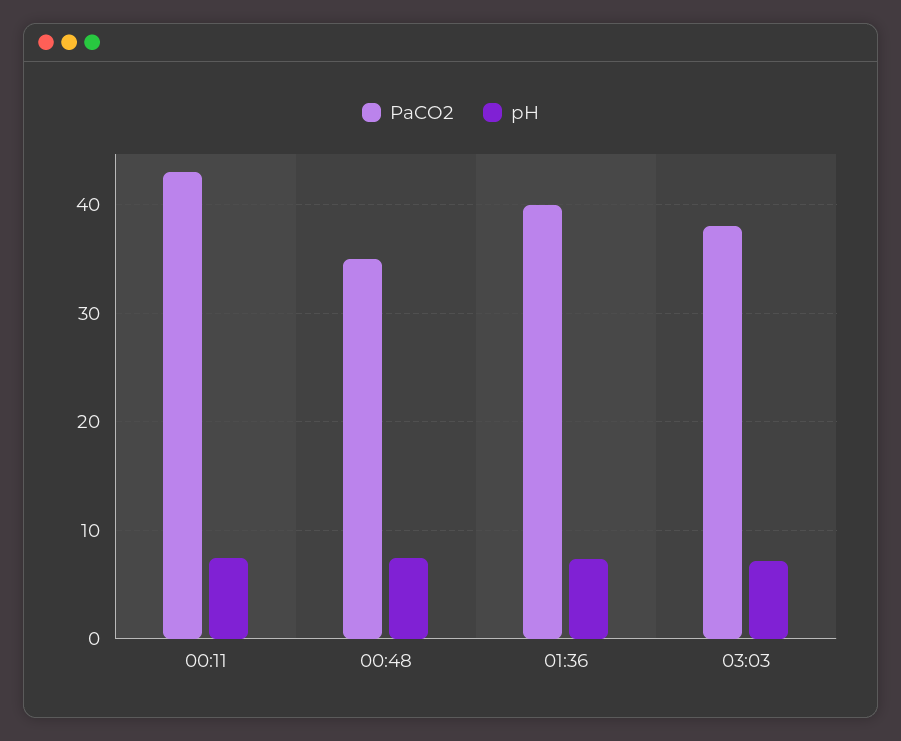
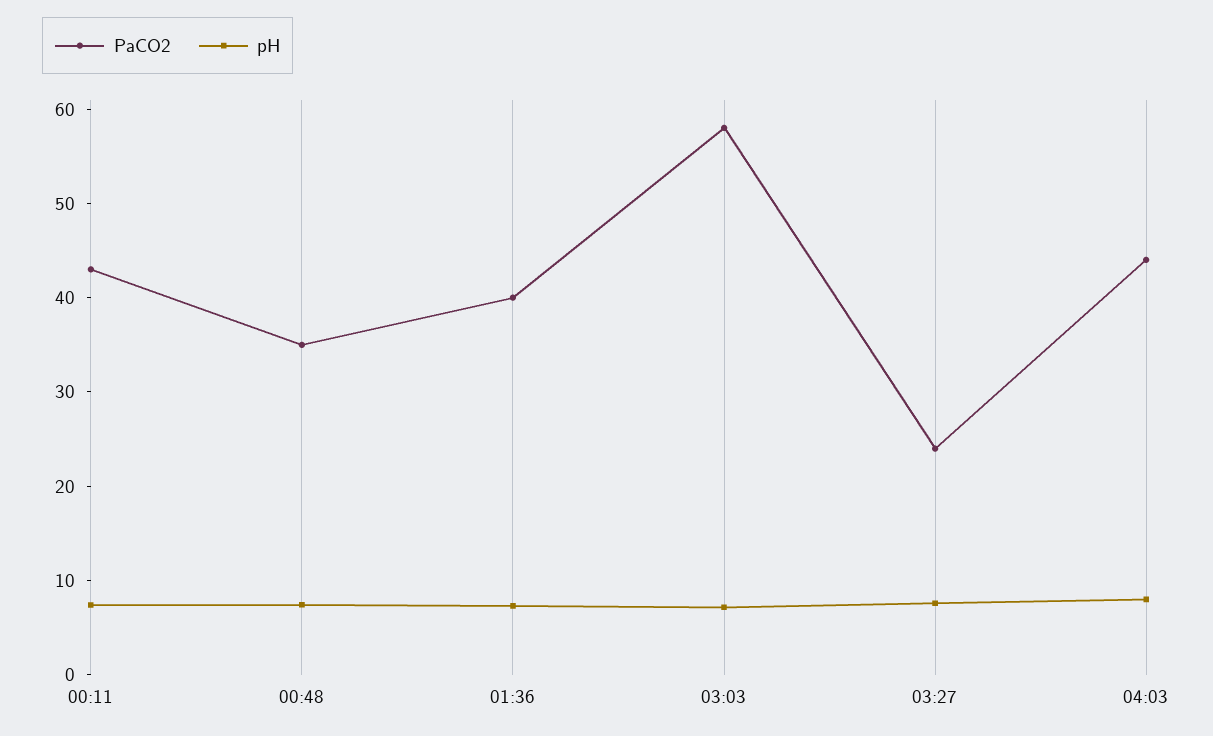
PaCO2, 03:03: 38 -> 58
PaCO2, 03:27: none -> 24
pH, 03:27: none -> 8
PaCO2, 04:03: none -> 44
pH, 04:03: none -> 8

